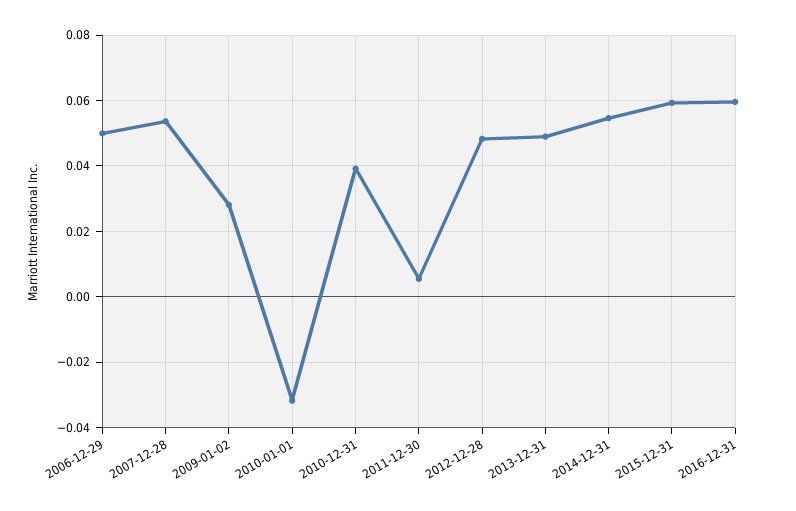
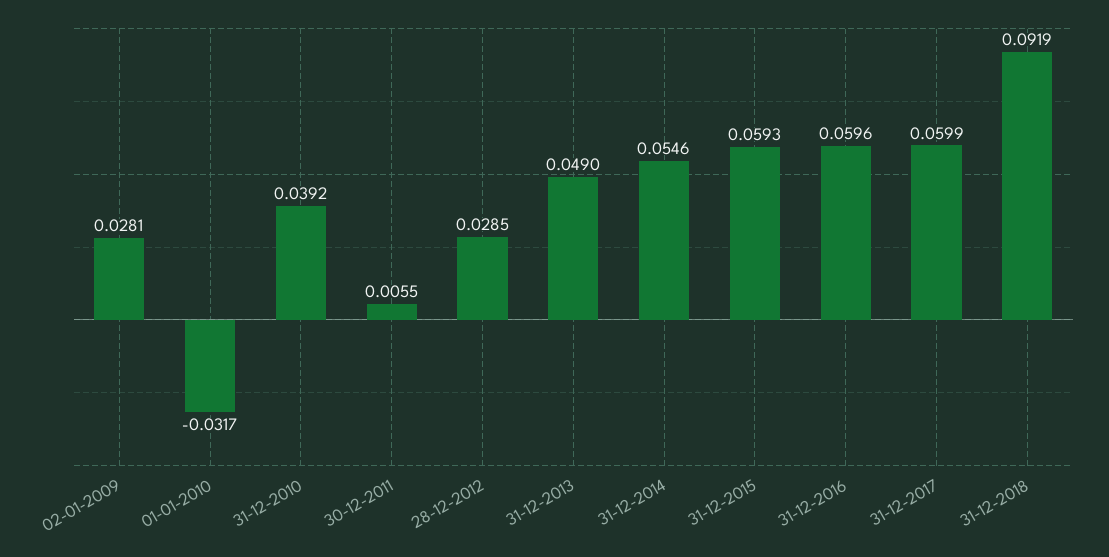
2006-12-29: 0.05 -> none
2007-12-28: 0.054 -> none
2012-12-28: 0.048 -> 0.0285
31-12-2017: none -> 0.0599
31-12-2018: none -> 0.0919

